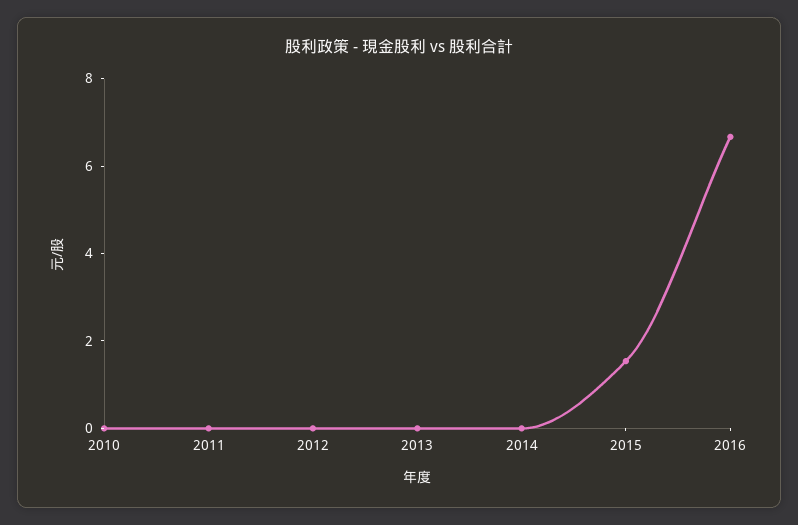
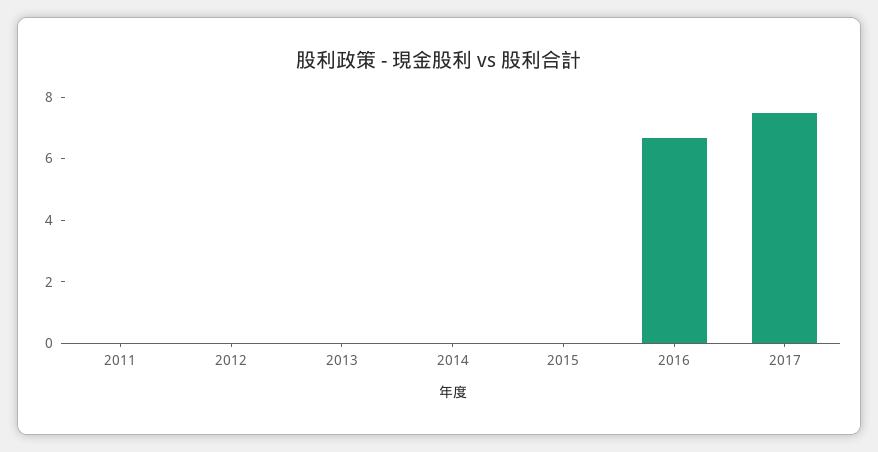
2010: 0 -> none
2015: 1.5 -> 0
2017: none -> 7.5

